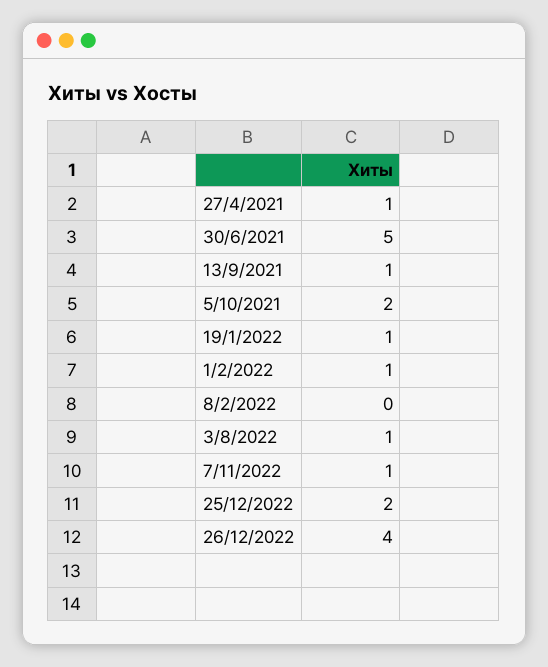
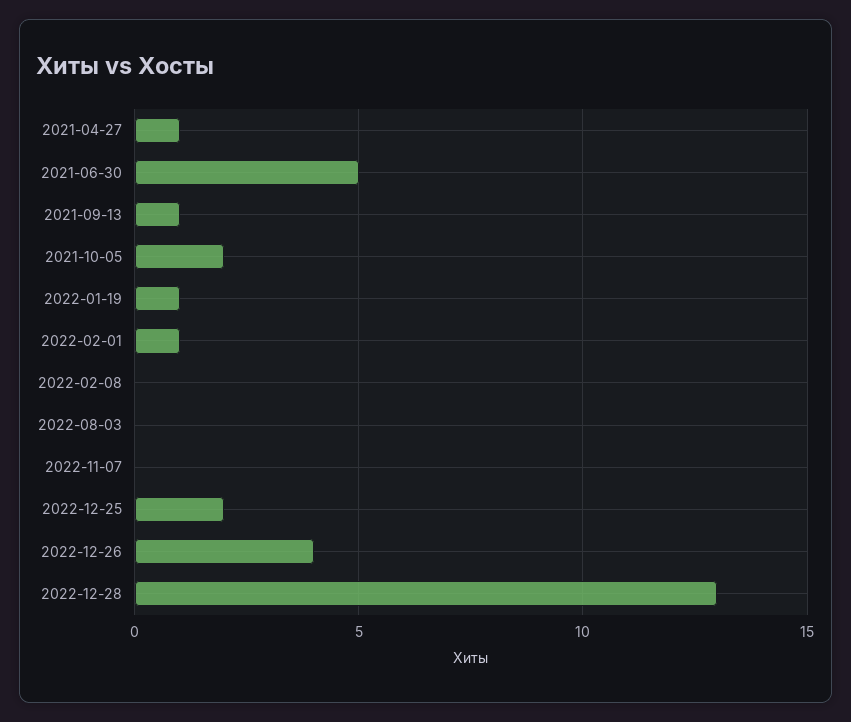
3/8/2022: 1 -> 0
7/11/2022: 1 -> 0
2022-12-28: none -> 13

